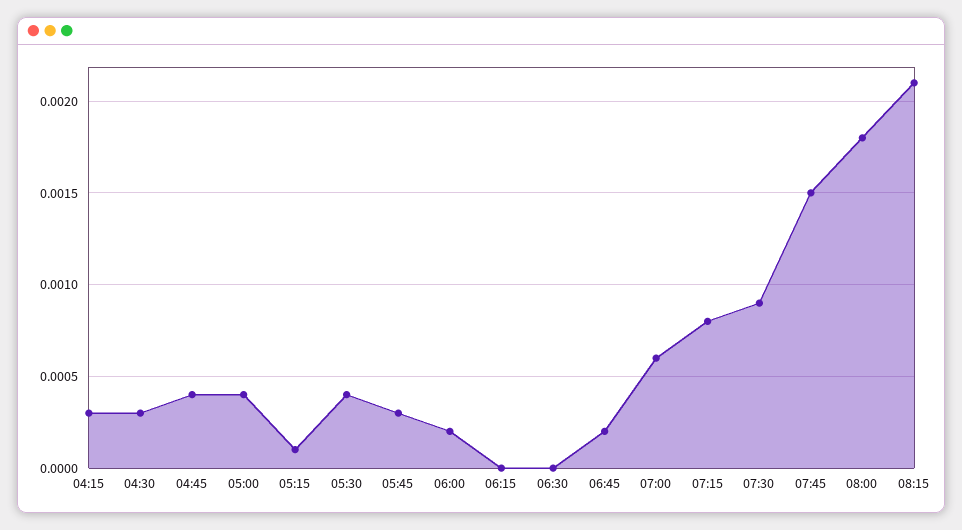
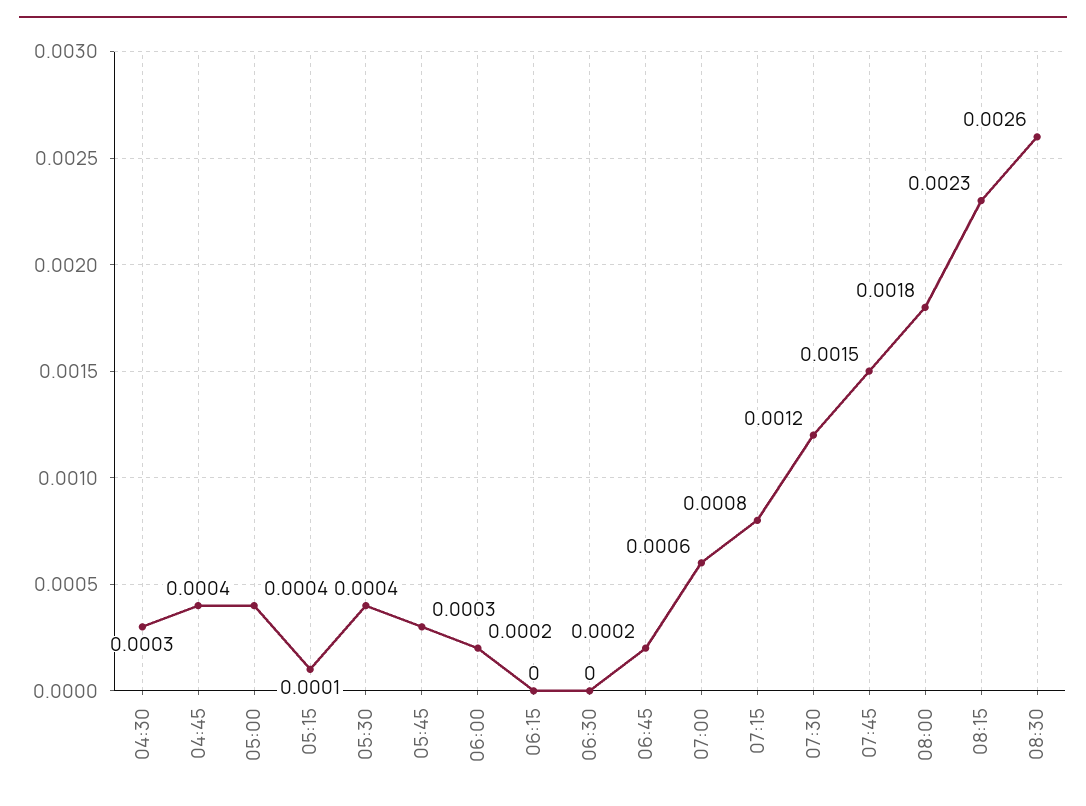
04:15: 0.0003 -> none
07:30: 0.0009 -> 0.0012
08:15: 0.0021 -> 0.0023
08:30: none -> 0.0026

